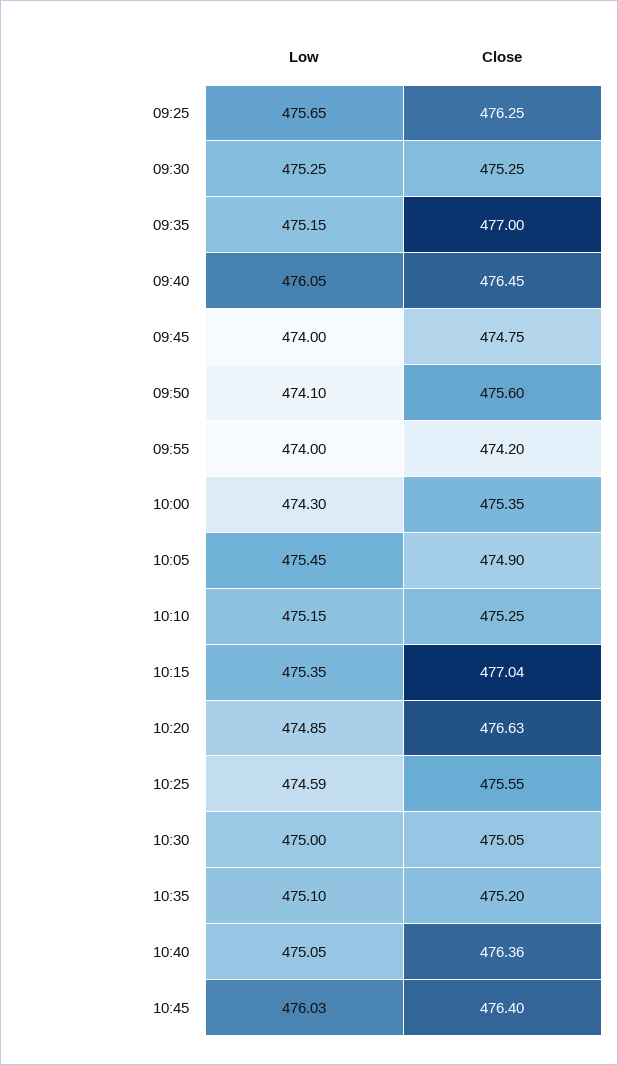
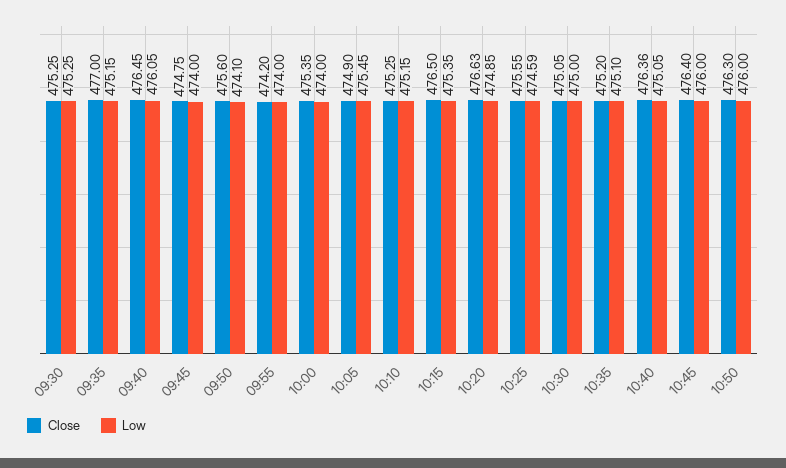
Low, 09:25: 475.65 -> none
Close, 09:25: 476.25 -> none
Low, 10:00: 474.3 -> 474
Close, 10:15: 477.04 -> 476.5
Low, 10:45: 476.03 -> 476
Close, 10:50: none -> 476.3
Low, 10:50: none -> 476

